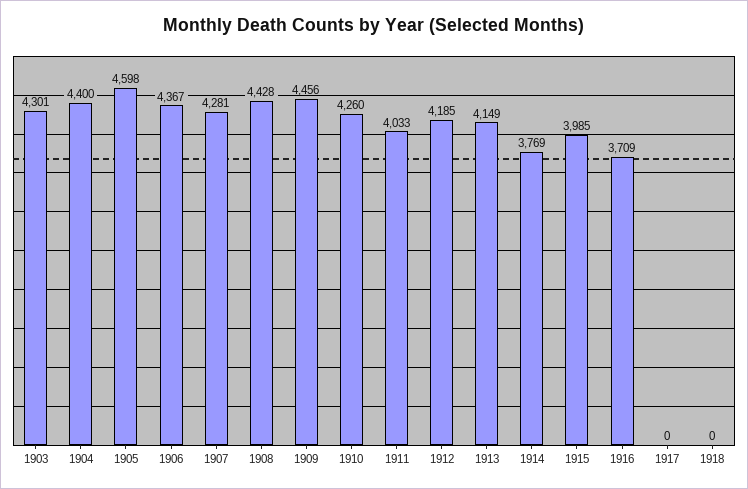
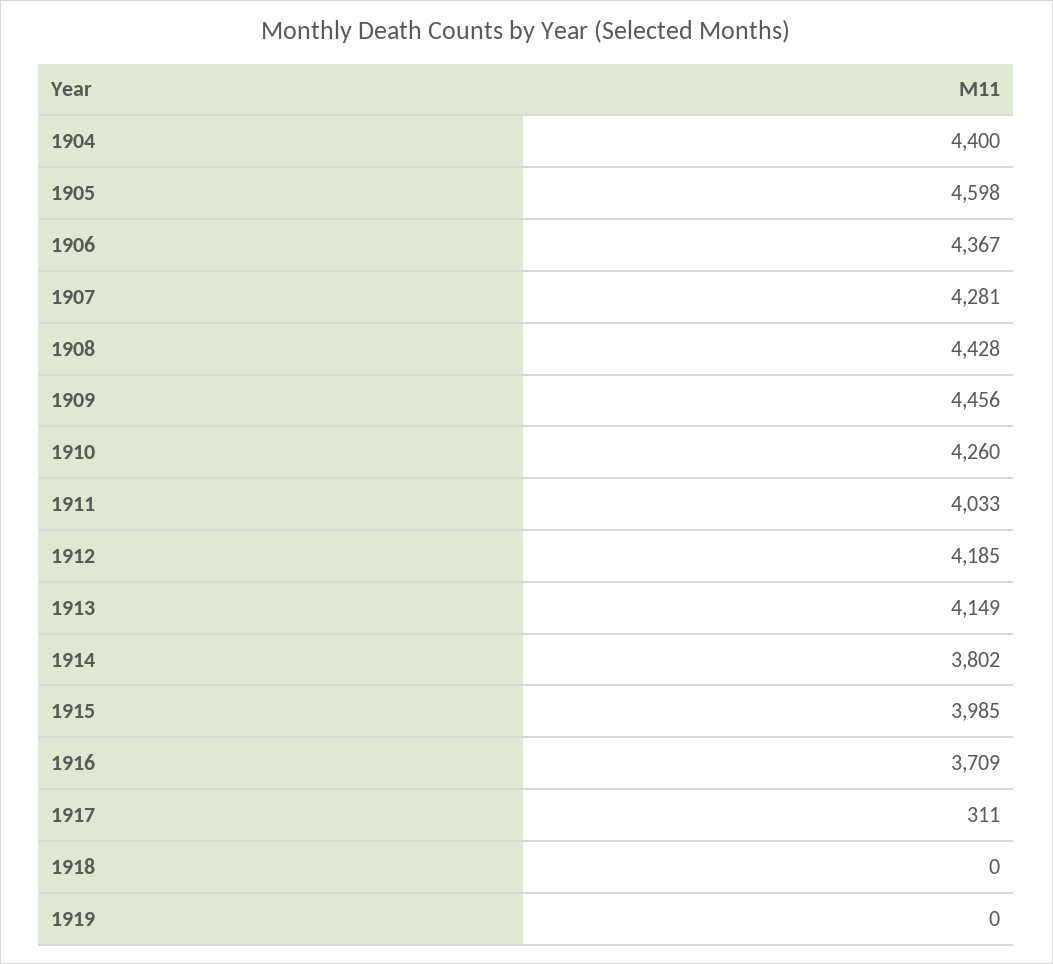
1903: 4301 -> none
1914: 3769 -> 3802
1917: 0 -> 311
1919: none -> 0

